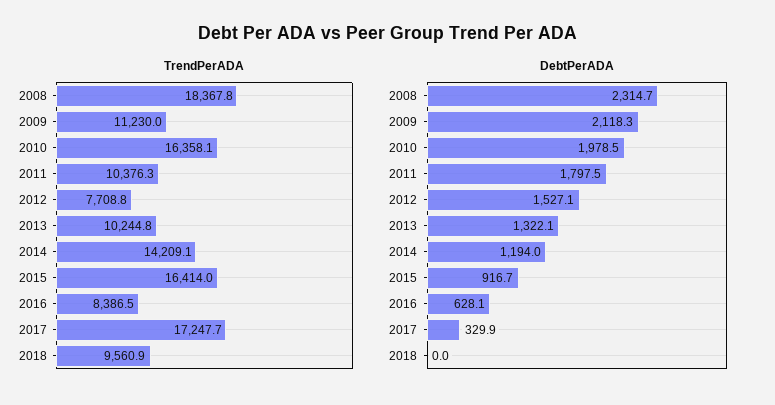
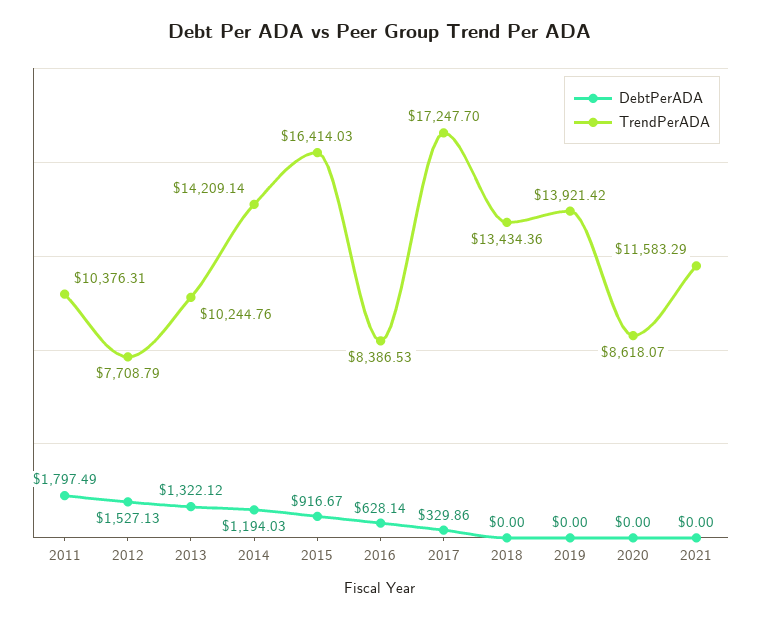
TrendPerADA, 2008: 18367.8 -> none
TrendPerADA, 2009: 11230 -> none
TrendPerADA, 2010: 16358.1 -> none
TrendPerADA, 2018: 9560.9 -> 13434.36
DebtPerADA, 2008: 2314.7 -> none
DebtPerADA, 2009: 2118.3 -> none
DebtPerADA, 2010: 1978.5 -> none
DebtPerADA, 2019: none -> 0
TrendPerADA, 2019: none -> 13921.42
DebtPerADA, 2020: none -> 0
TrendPerADA, 2020: none -> 8618.07
DebtPerADA, 2021: none -> 0
TrendPerADA, 2021: none -> 11583.29

